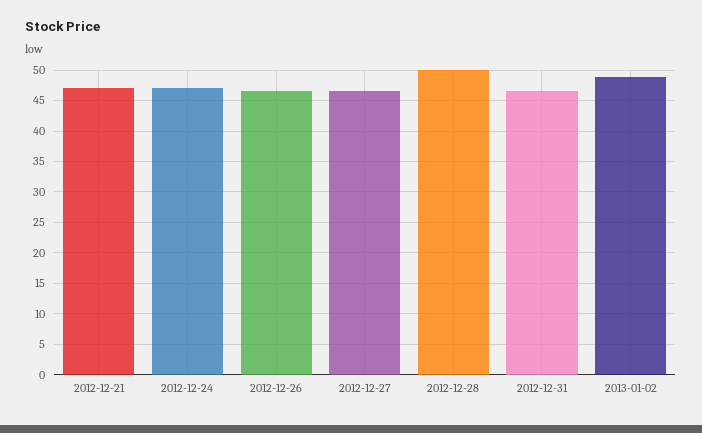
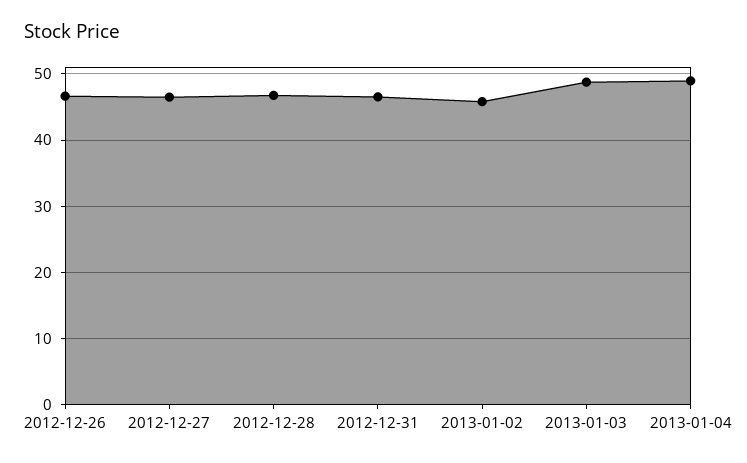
2012-12-21: 47 -> none
2012-12-24: 47 -> none
2012-12-28: 50 -> 47
2013-01-02: 49 -> 46
2013-01-03: none -> 49
2013-01-04: none -> 49

